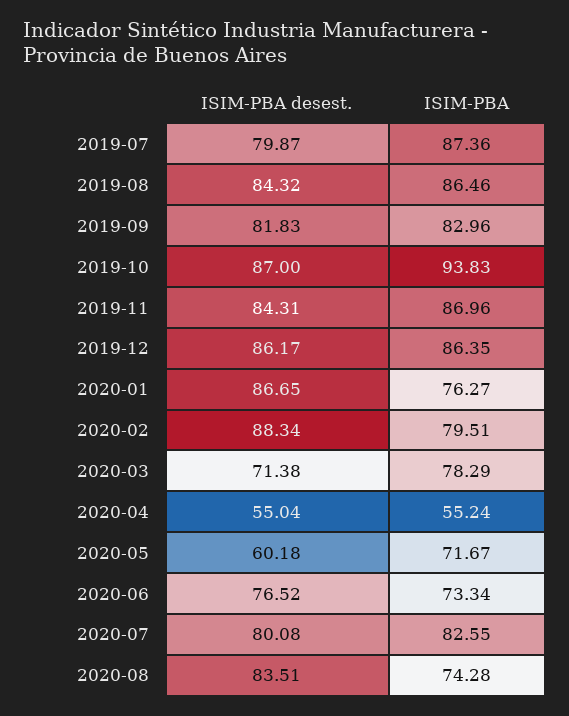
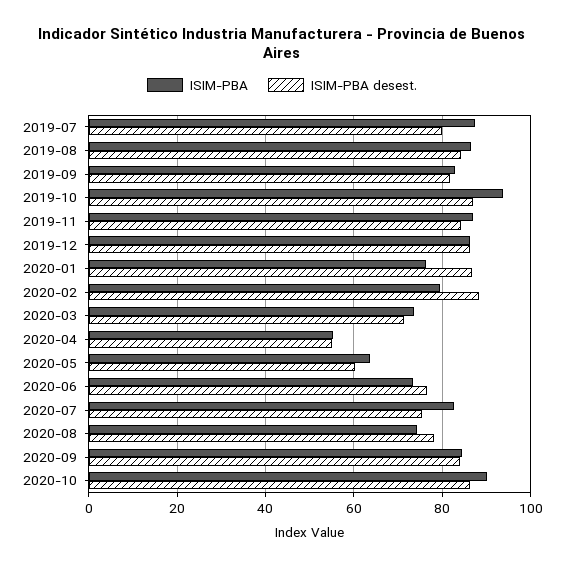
ISIM-PBA, 2020-03: 78.29 -> 74
ISIM-PBA, 2020-05: 71.67 -> 64
ISIM-PBA desest., 2020-07: 80.08 -> 76
ISIM-PBA desest., 2020-08: 83.51 -> 78
ISIM-PBA, 2020-09: none -> 84
ISIM-PBA desest., 2020-09: none -> 84
ISIM-PBA, 2020-10: none -> 90
ISIM-PBA desest., 2020-10: none -> 86

